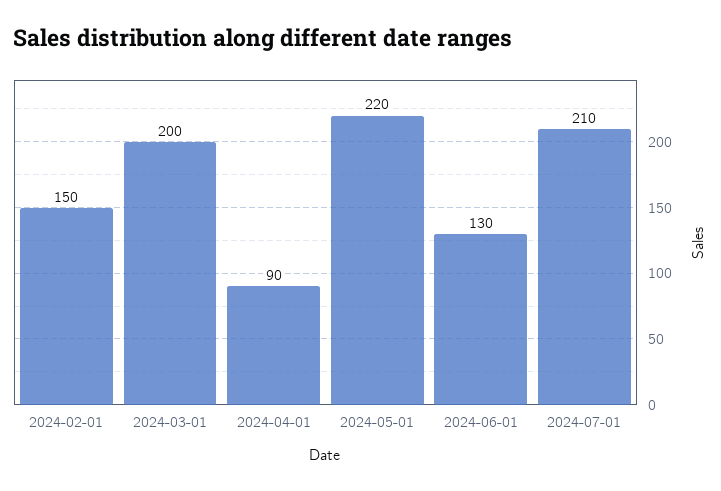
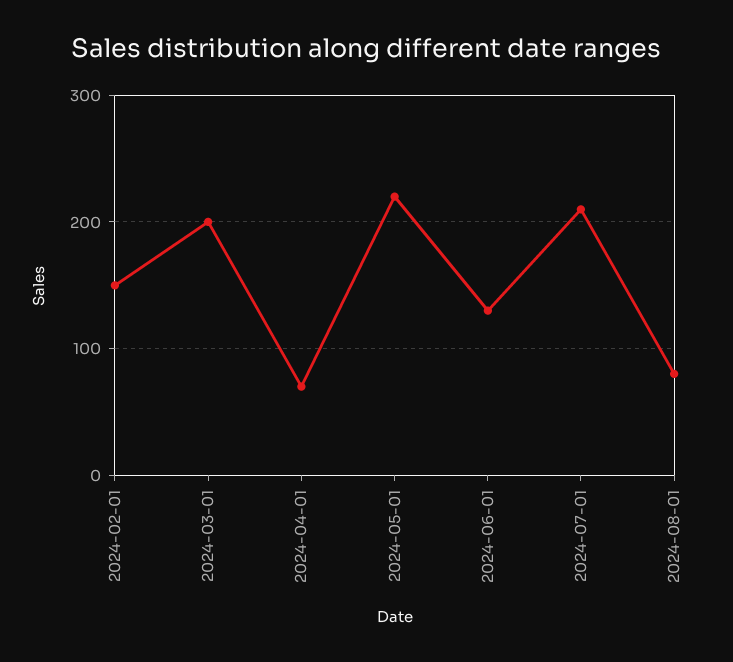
2024-04-01: 90 -> 70
2024-08-01: none -> 80

